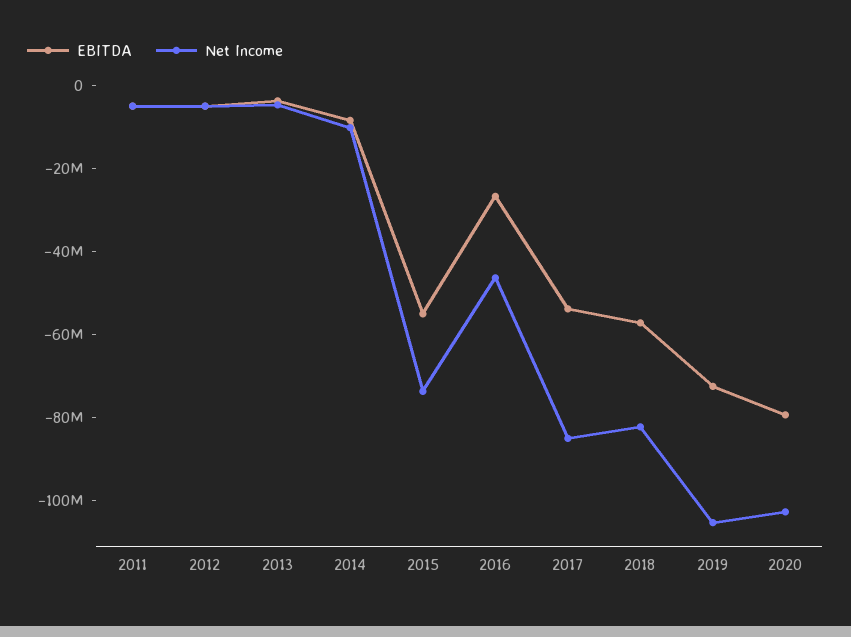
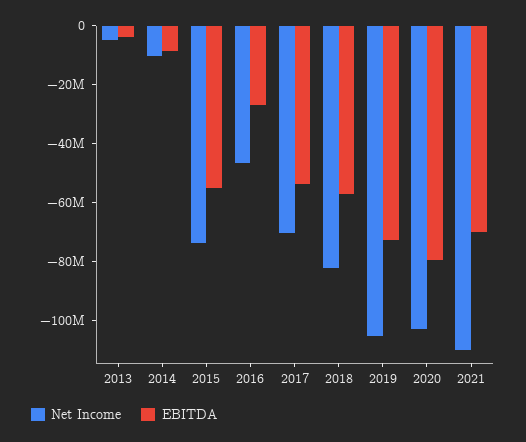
EBITDA, 2011: -5000000 -> none
Net Income, 2011: -5000000 -> none
EBITDA, 2012: -5000000 -> none
Net Income, 2012: -5000000 -> none
Net Income, 2017: -85000000 -> -70000000
Net Income, 2021: none -> -110000000
EBITDA, 2021: none -> -70000000

